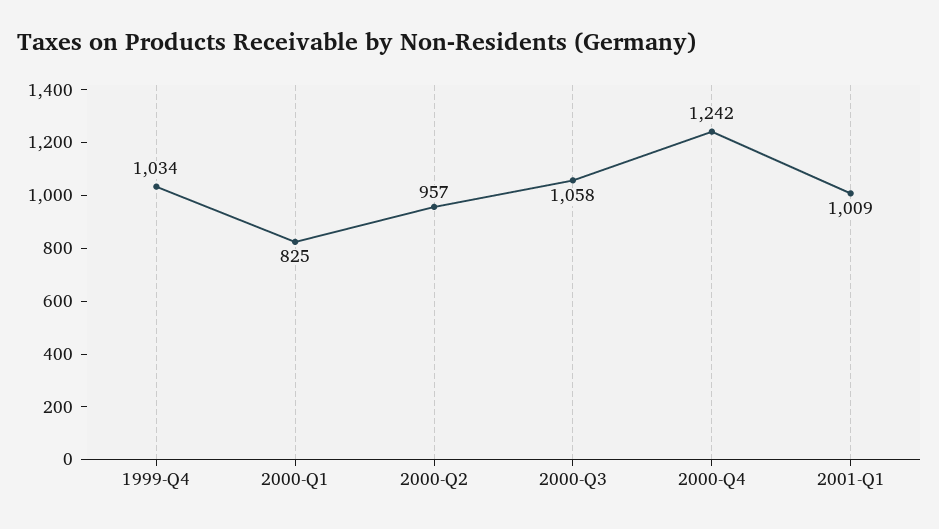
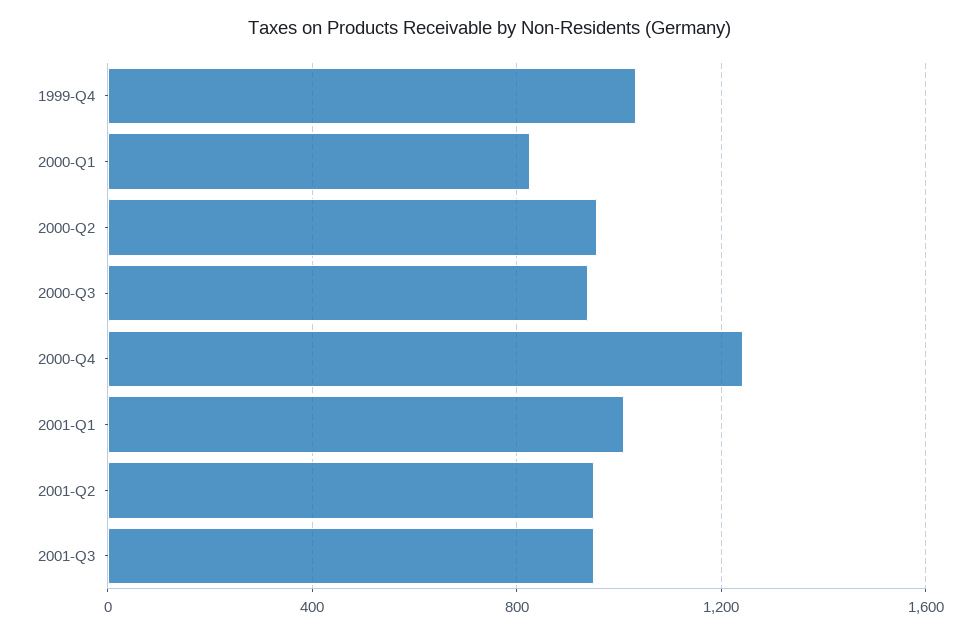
2000-Q3: 1058 -> 950
2001-Q2: none -> 950
2001-Q3: none -> 950

